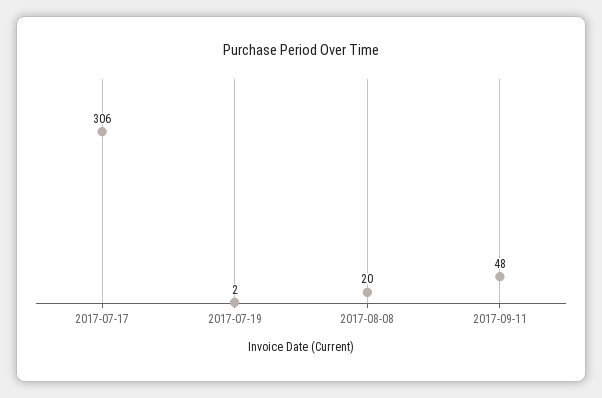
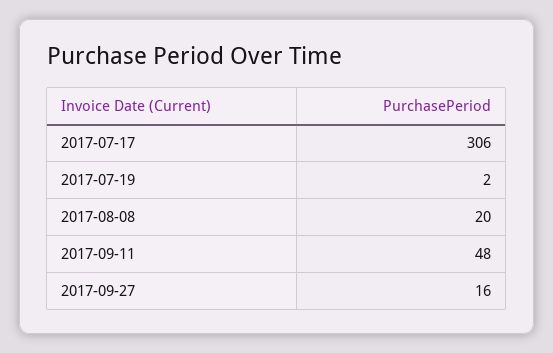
2017-09-27: none -> 16

